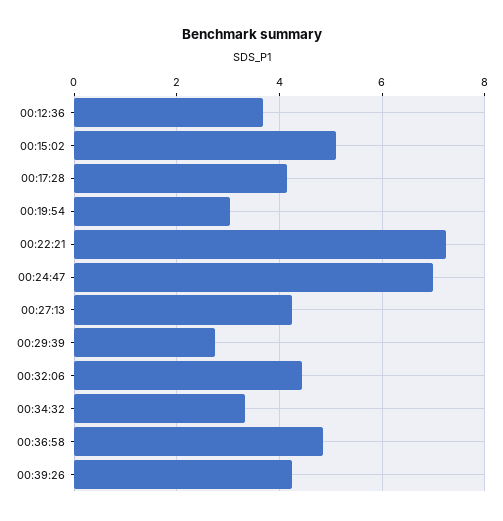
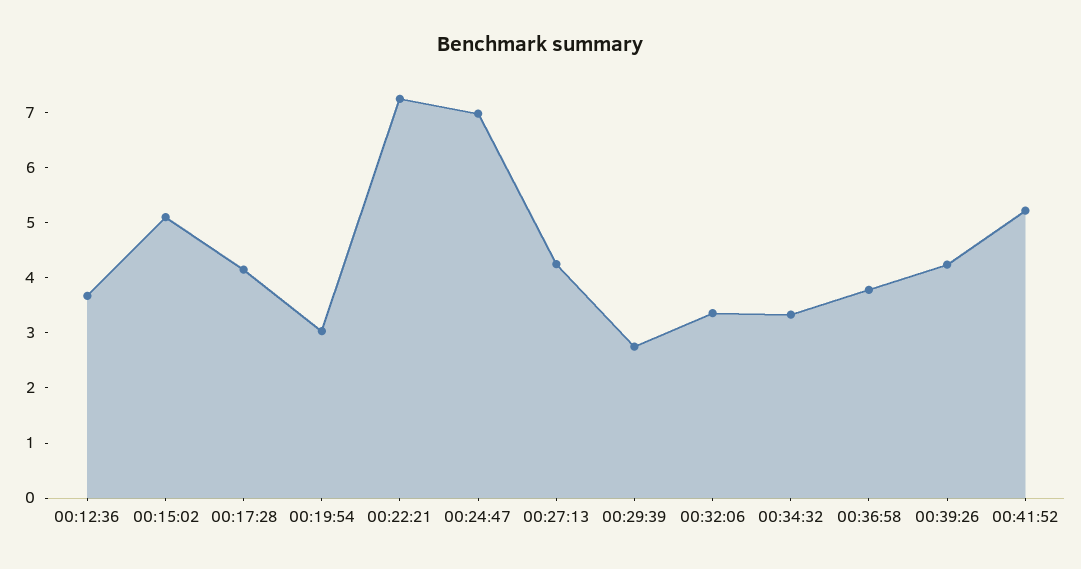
00:32:06: 4.4 -> 3.4
00:36:58: 4.8 -> 3.8
00:41:52: none -> 5.2

